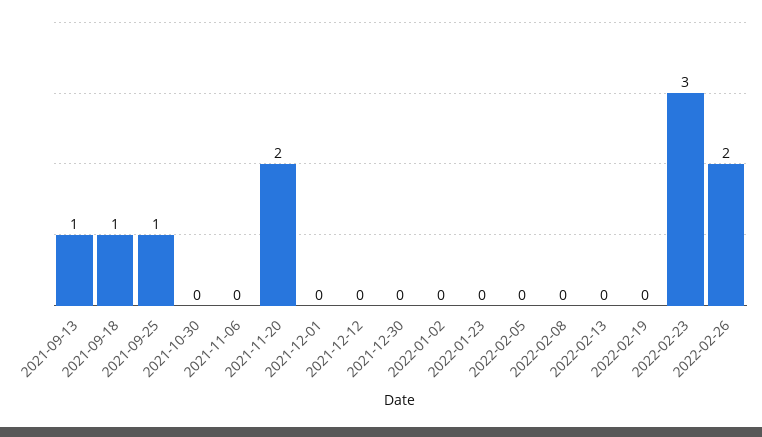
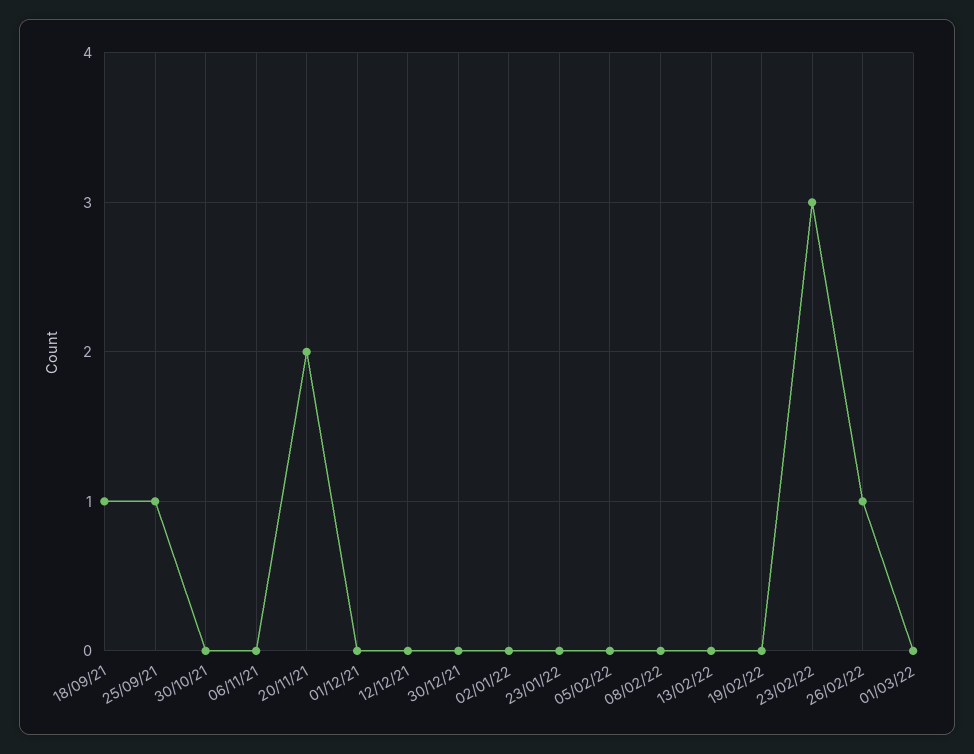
2021-09-13: 1 -> none
2022-02-26: 2 -> 1
01/03/22: none -> 0

